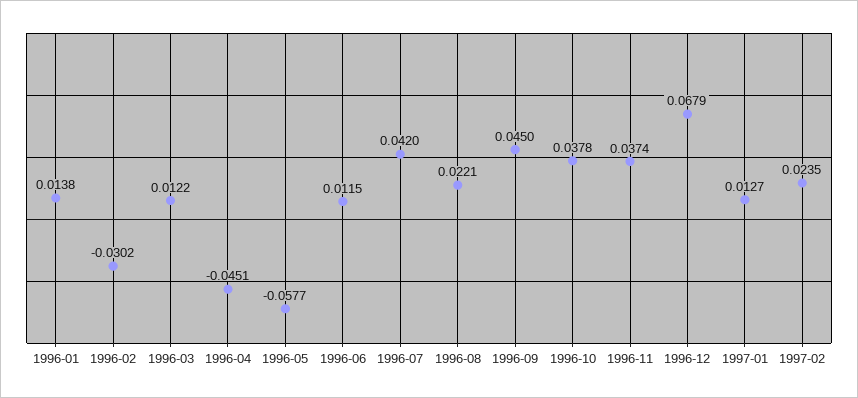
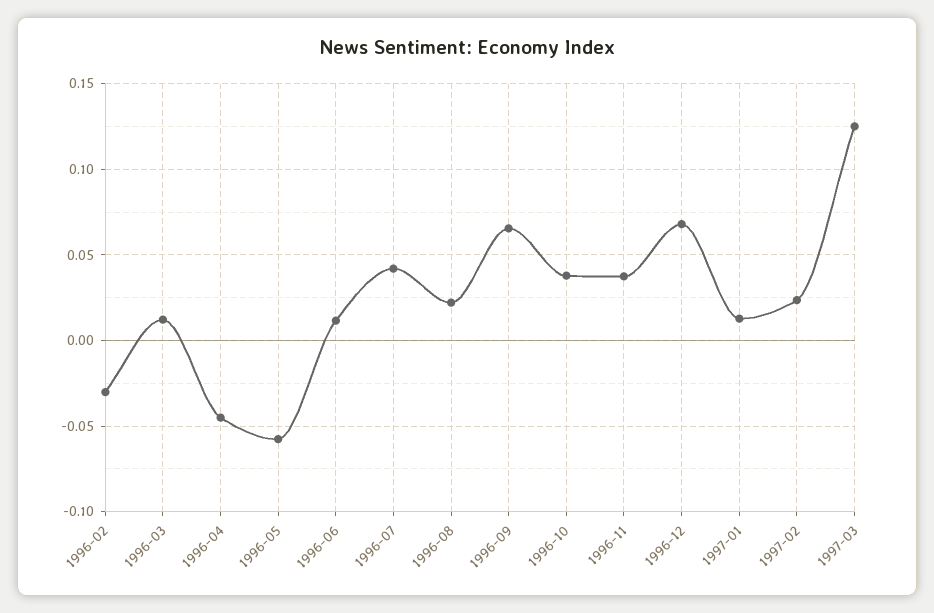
1996-01: 0.0138 -> none
1996-09: 0.045 -> 0.065
1997-03: none -> 0.125

